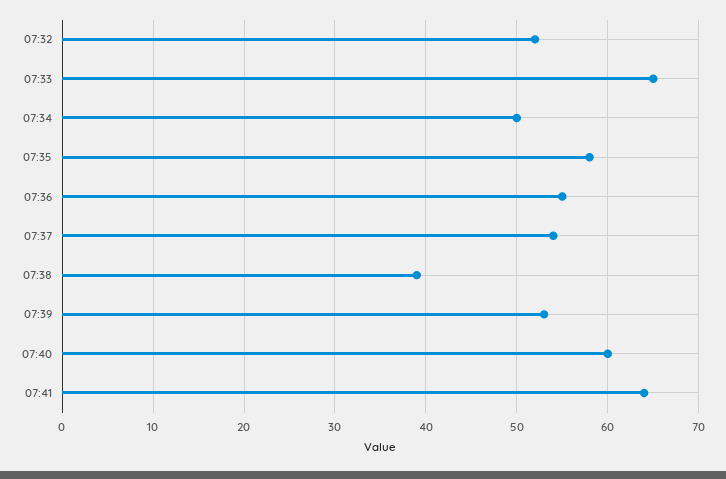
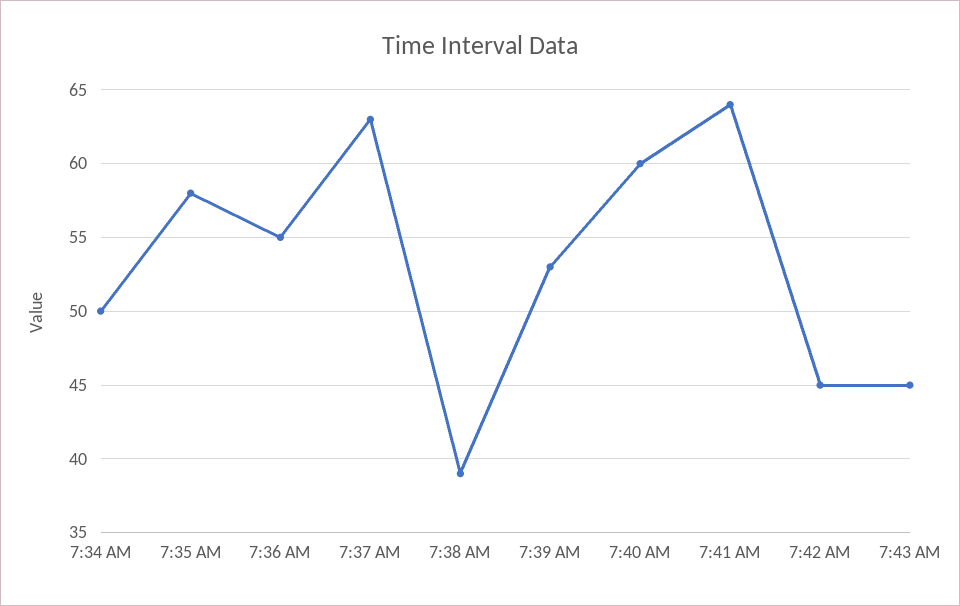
07:32: 52 -> none
07:33: 65 -> none
07:37: 54 -> 63
7:42 AM: none -> 45
7:43 AM: none -> 45

